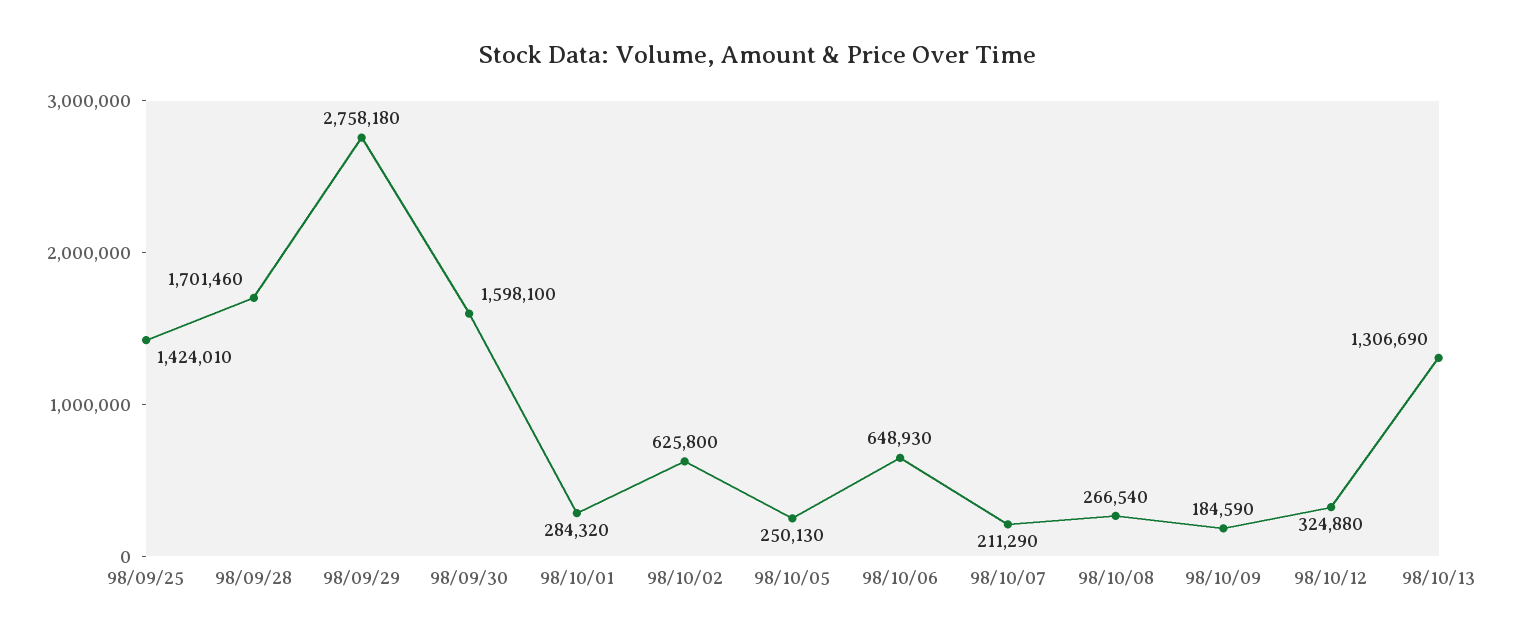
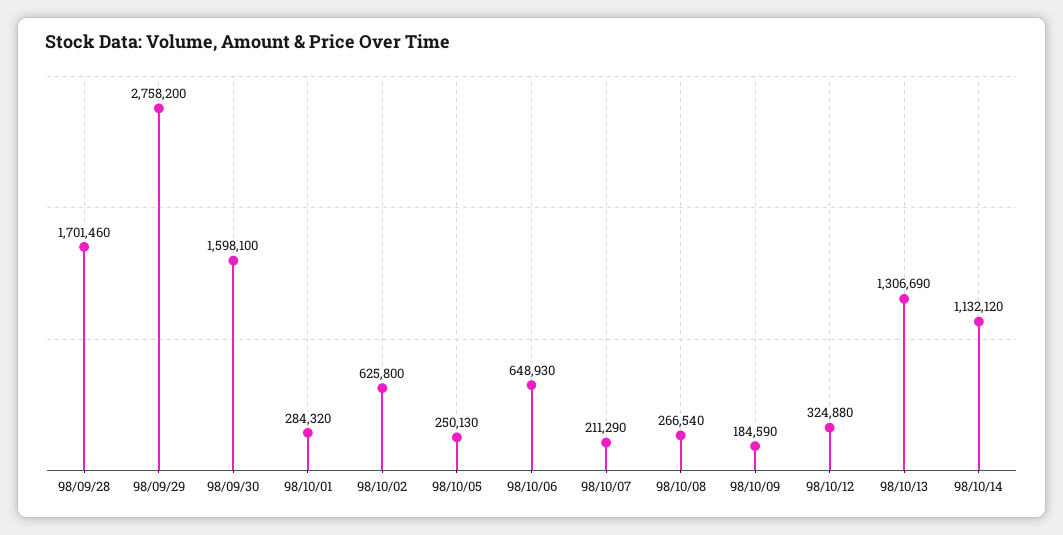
98/09/25: 1424010 -> none
98/09/29: 2758180 -> 2758200
98/10/14: none -> 1132120

